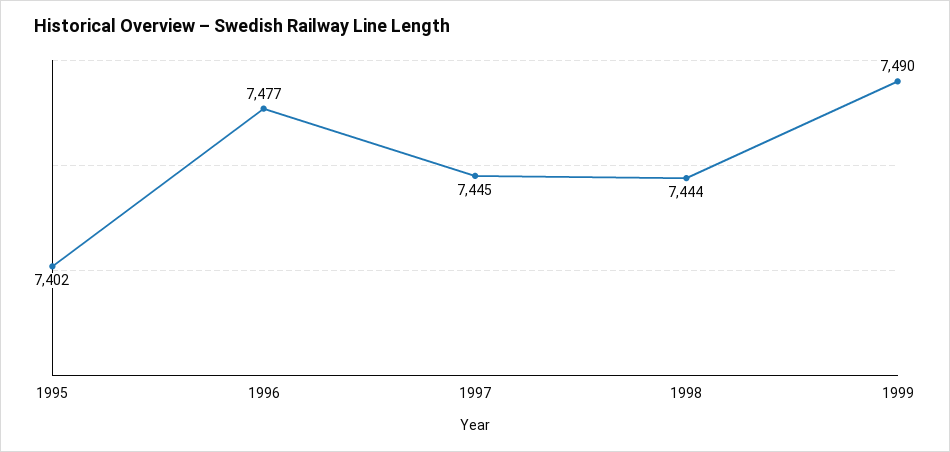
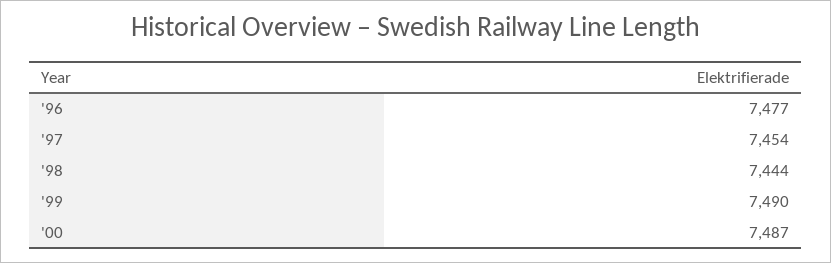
1995: 7402 -> none
1997: 7445 -> 7454
'00: none -> 7487

